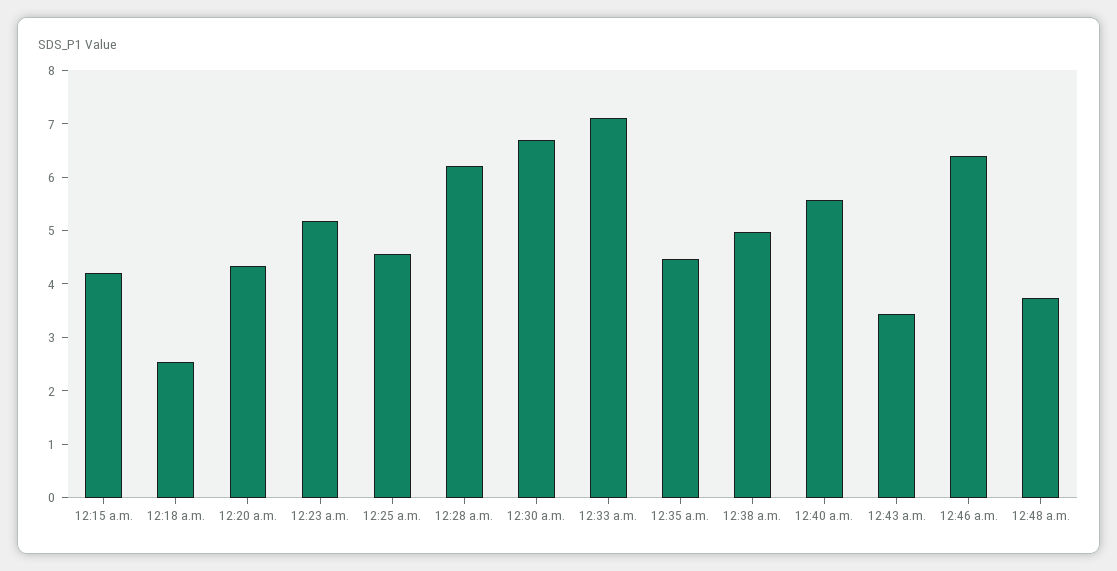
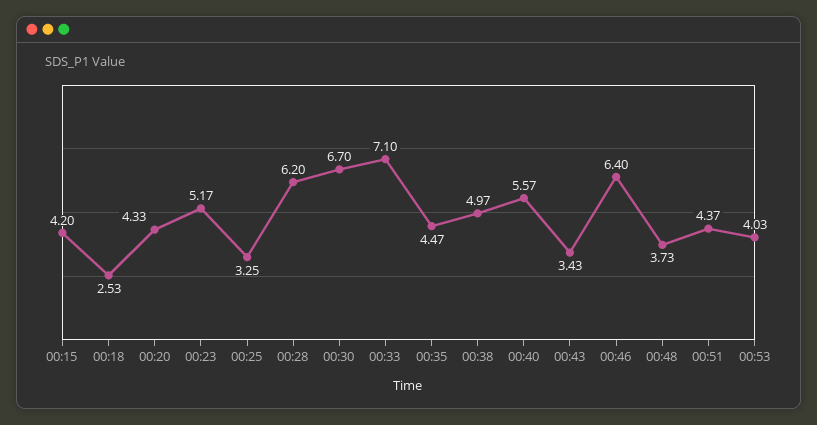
12:25 a.m.: 4.6 -> 3.25
00:51: none -> 4.37
00:53: none -> 4.03

